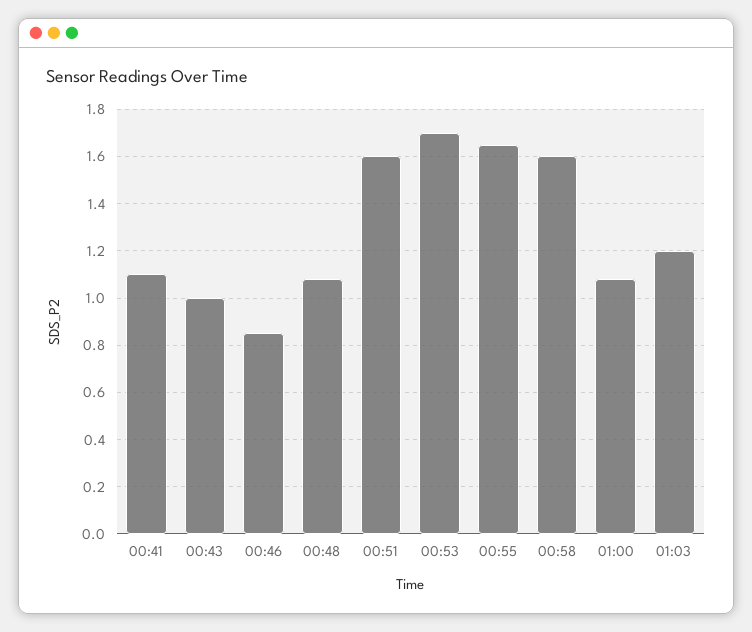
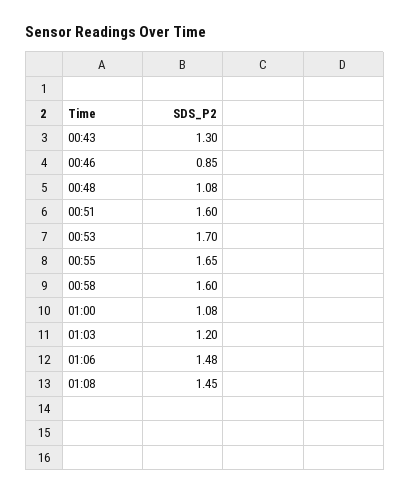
00:41: 1.1 -> none
00:43: 1 -> 1.3
01:06: none -> 1.48
01:08: none -> 1.45

